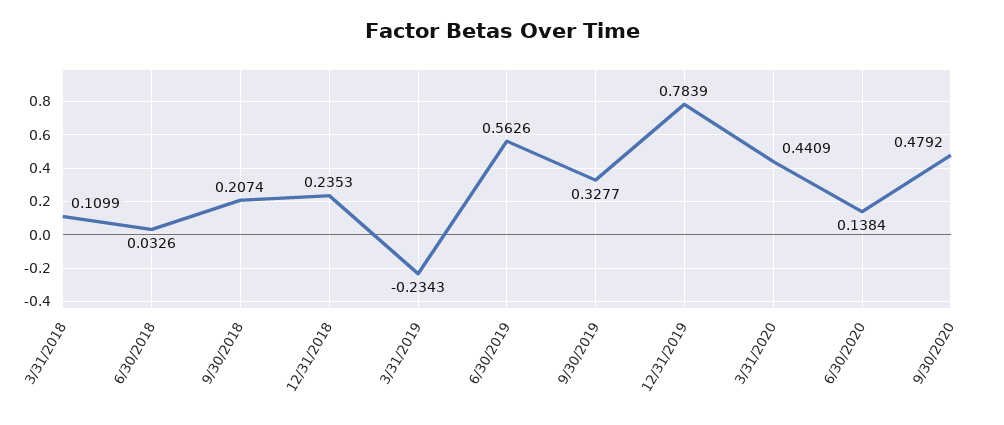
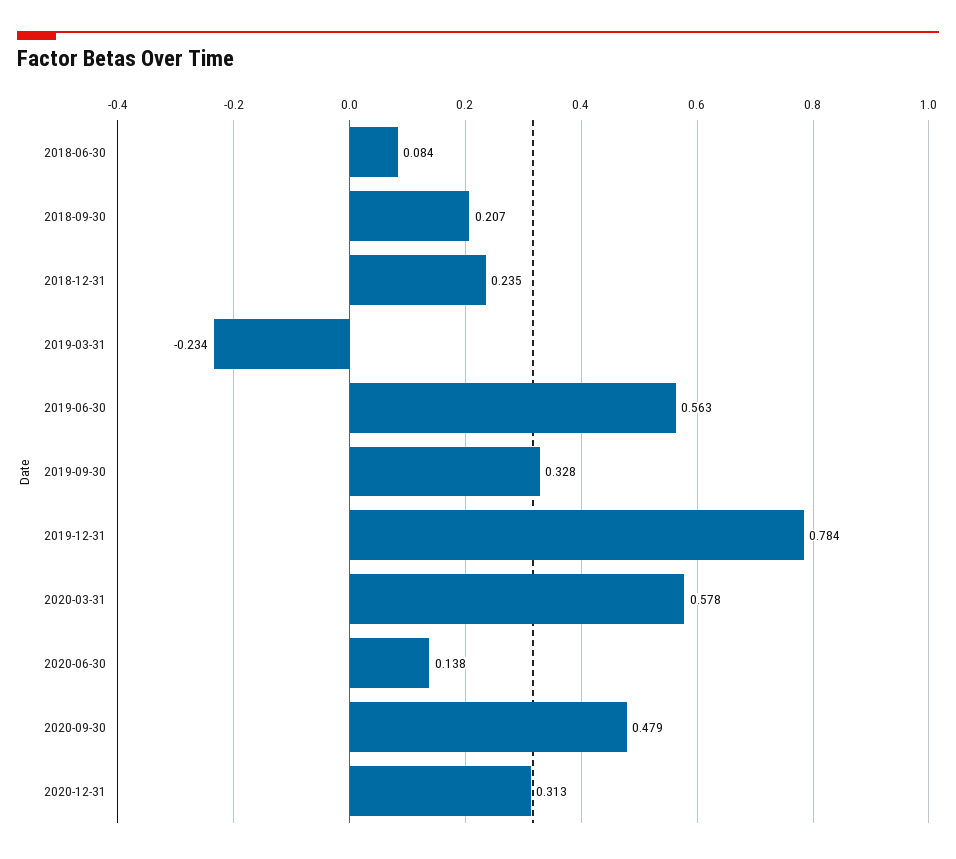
3/31/2018: 0.1099 -> none
6/30/2018: 0.0326 -> 0.084
3/31/2020: 0.4409 -> 0.578
2020-12-31: none -> 0.313

